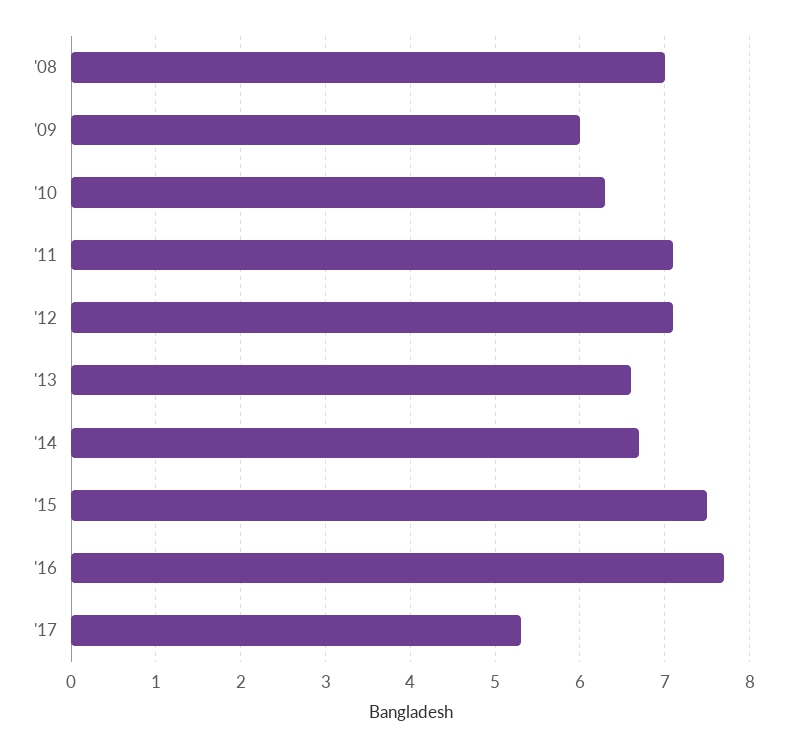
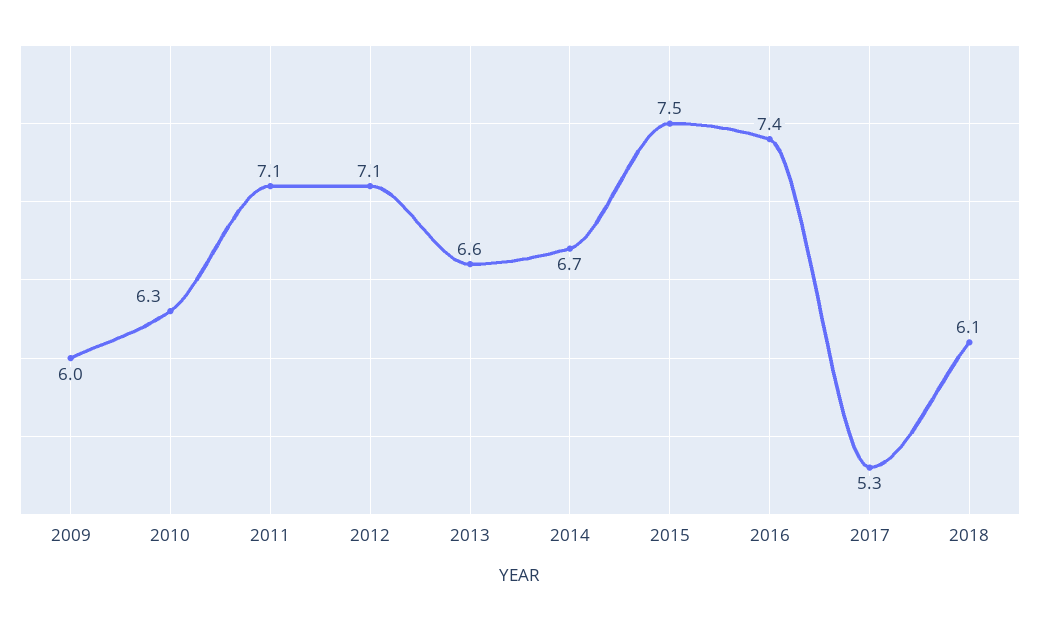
'08: 7 -> none
'16: 7.7 -> 7.4
2018: none -> 6.1

